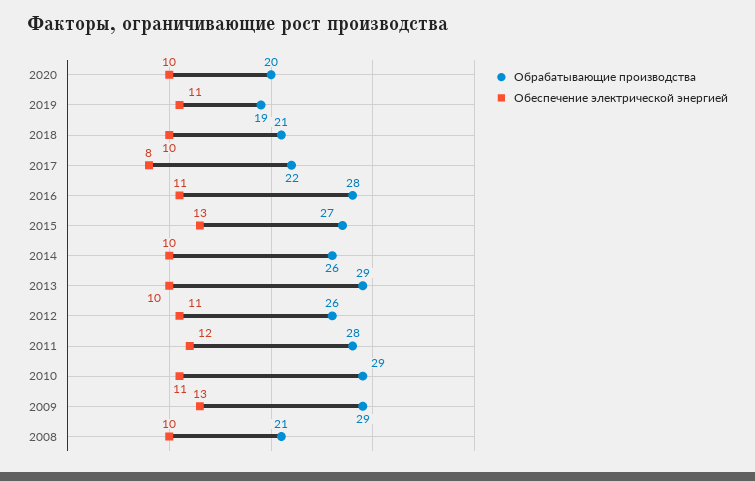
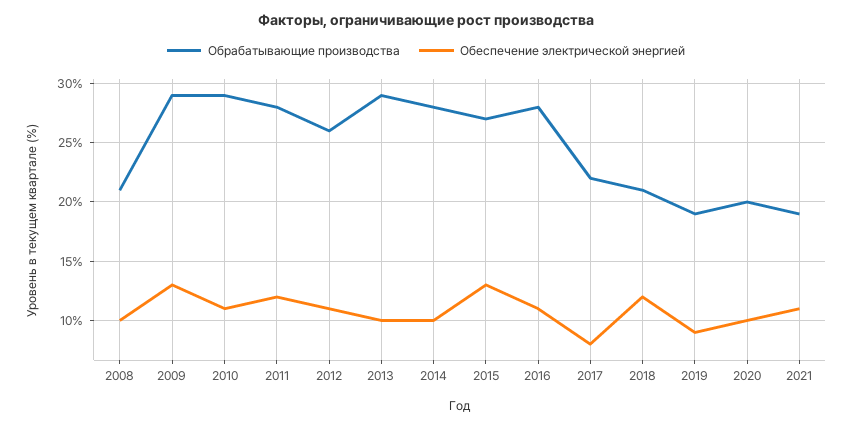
Обеспечение электрической энергией, 2019: 11 -> 9
Обеспечение электрической энергией, 2018: 10 -> 12
Обрабатывающие производства, 2014: 26 -> 28
Обрабатывающие производства, 2021: none -> 19
Обеспечение электрической энергией, 2021: none -> 11

